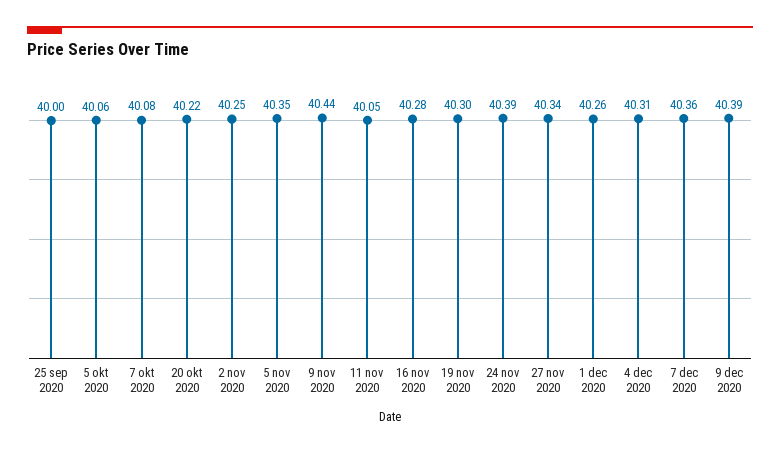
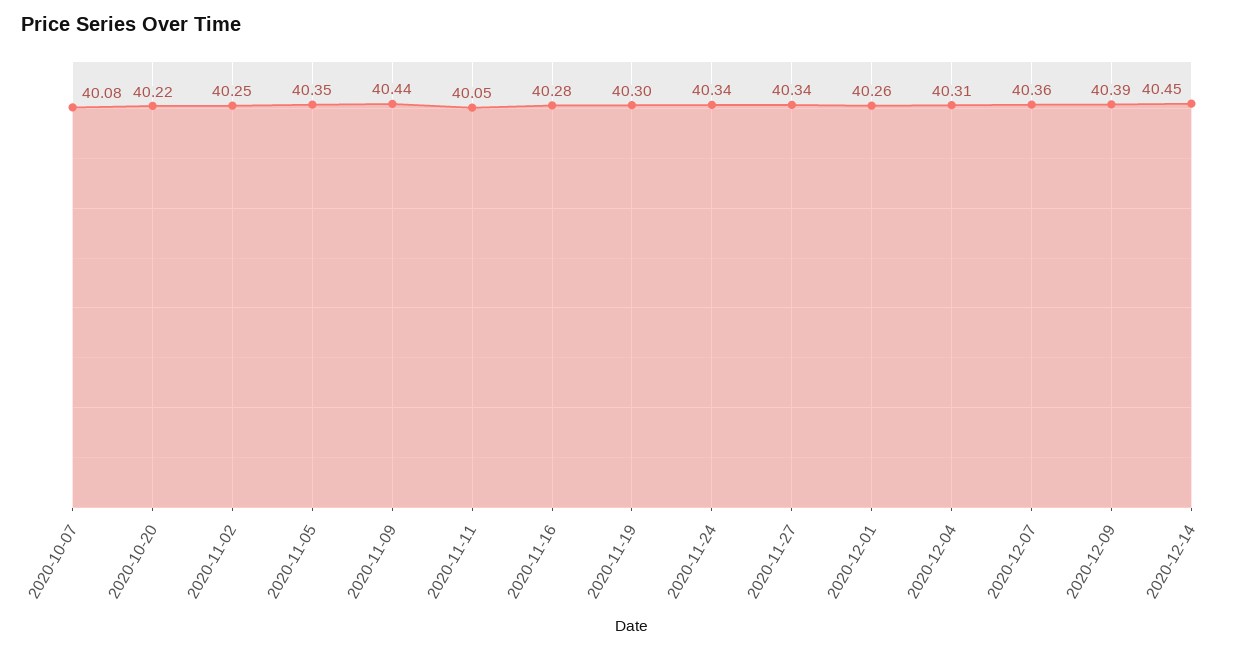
25 sep 2020: 40 -> none
5 okt 2020: 40.06 -> none
24 nov 2020: 40.39 -> 40.34
2020-12-14: none -> 40.45

